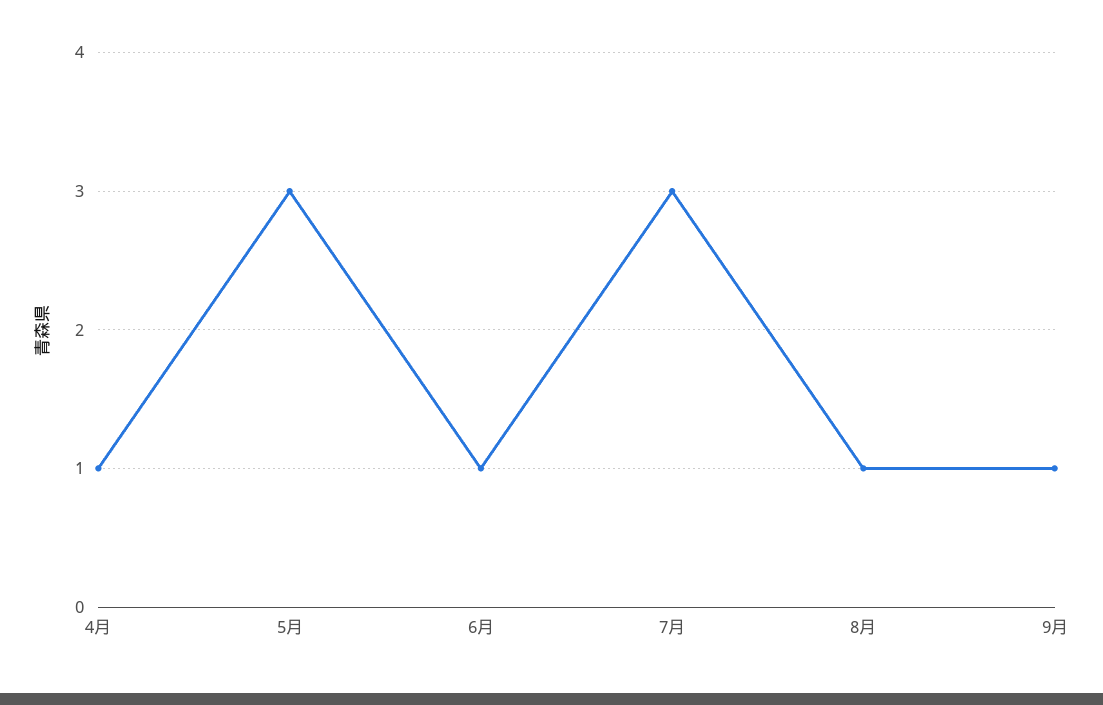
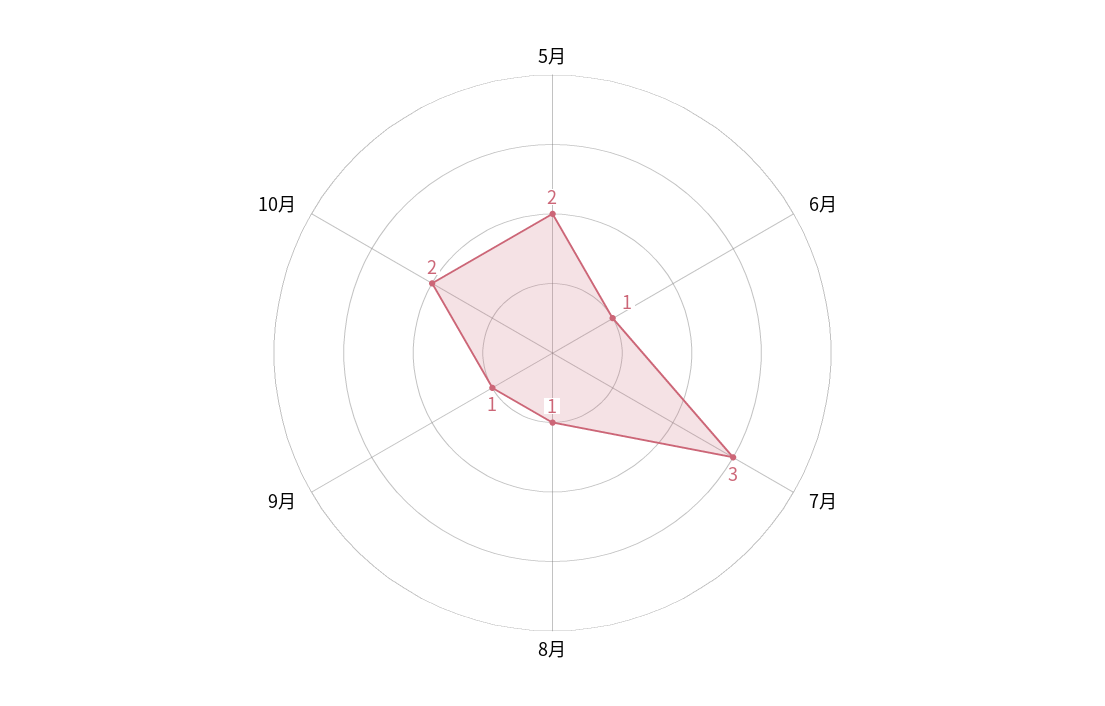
4月: 1 -> none
5月: 3 -> 2
10月: none -> 2

